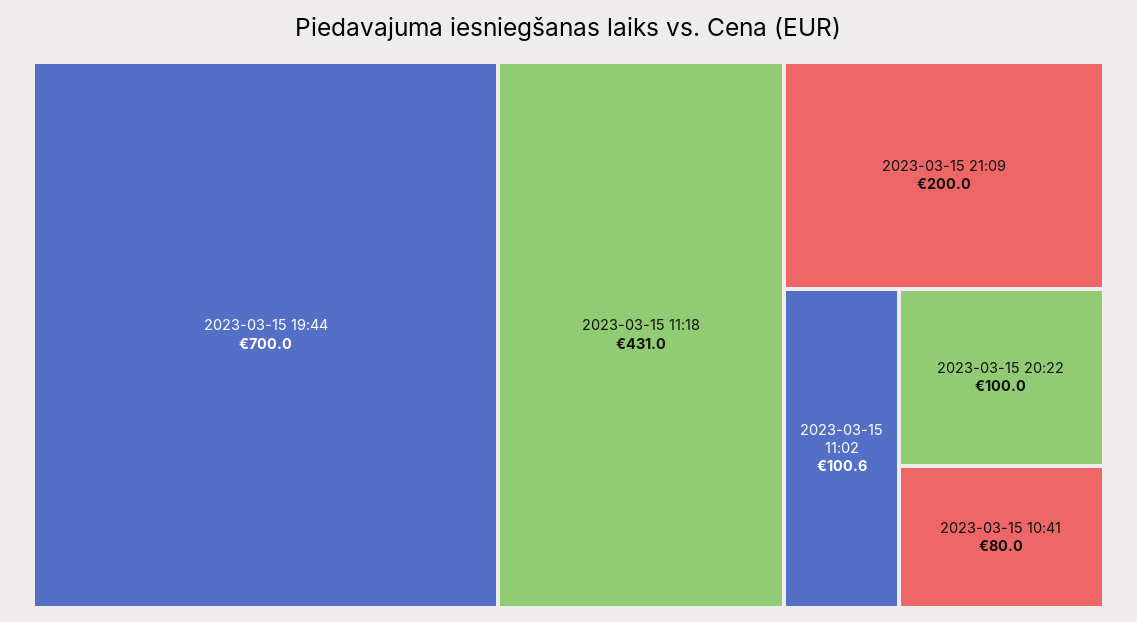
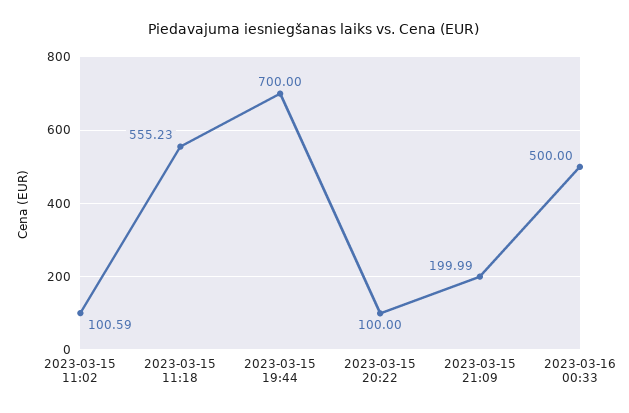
2023-03-15 11:18: 431 -> 555.23
2023-03-15 10:41: 80 -> none
2023-03-16 00:33: none -> 500

